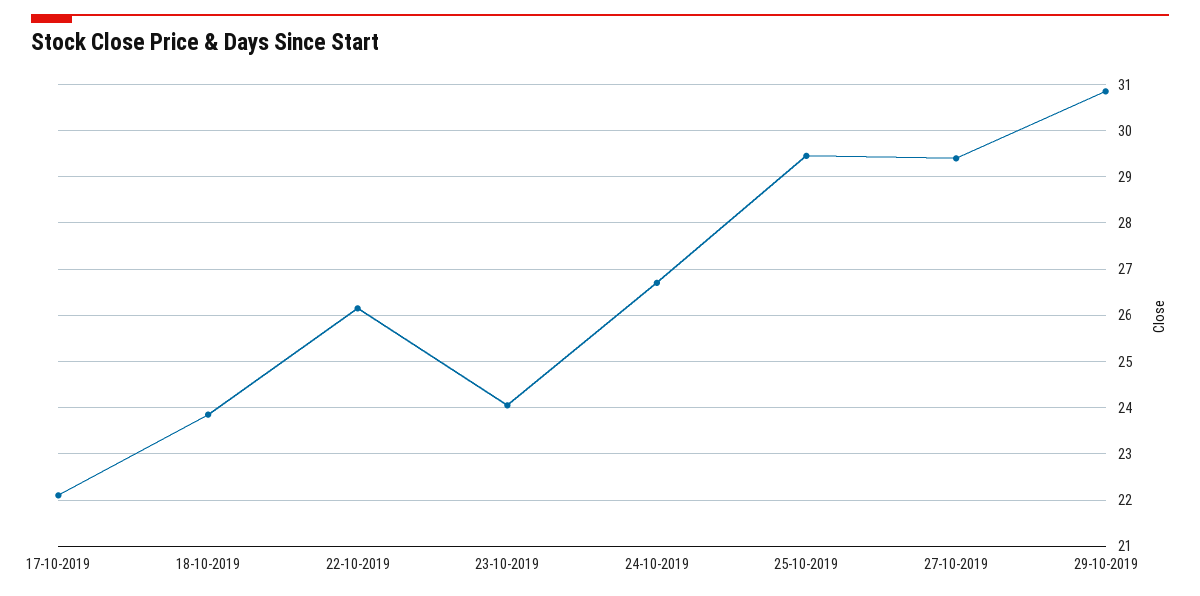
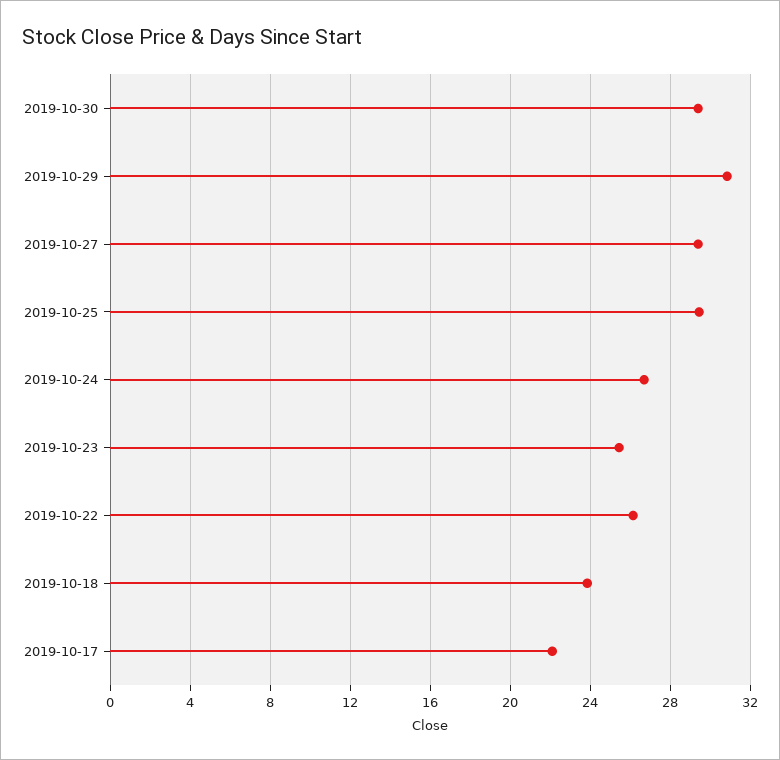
23-10-2019: 24 -> 25.5
2019-10-30: none -> 29.5

